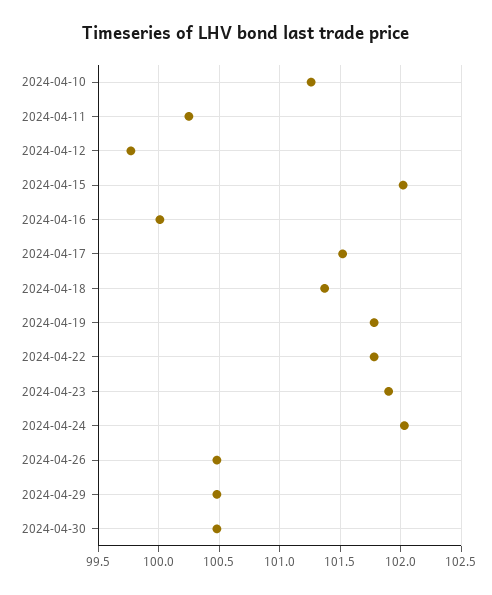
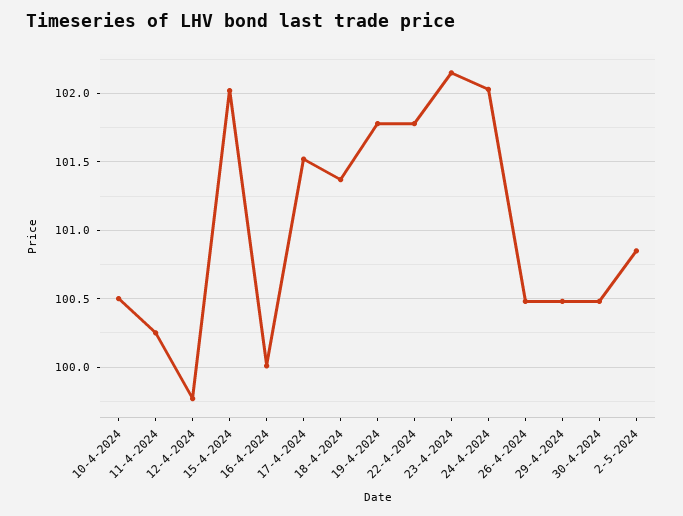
2024-04-10: 101.25 -> 100.5
2024-04-23: 101.9 -> 102.15
2-5-2024: none -> 100.85

